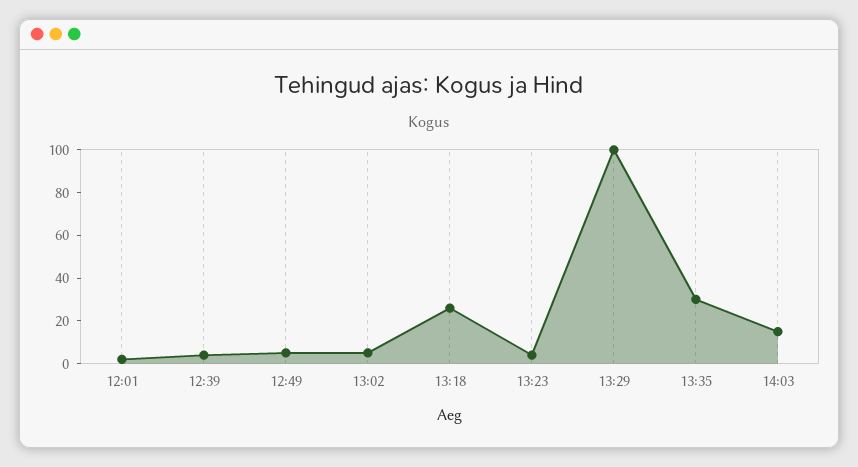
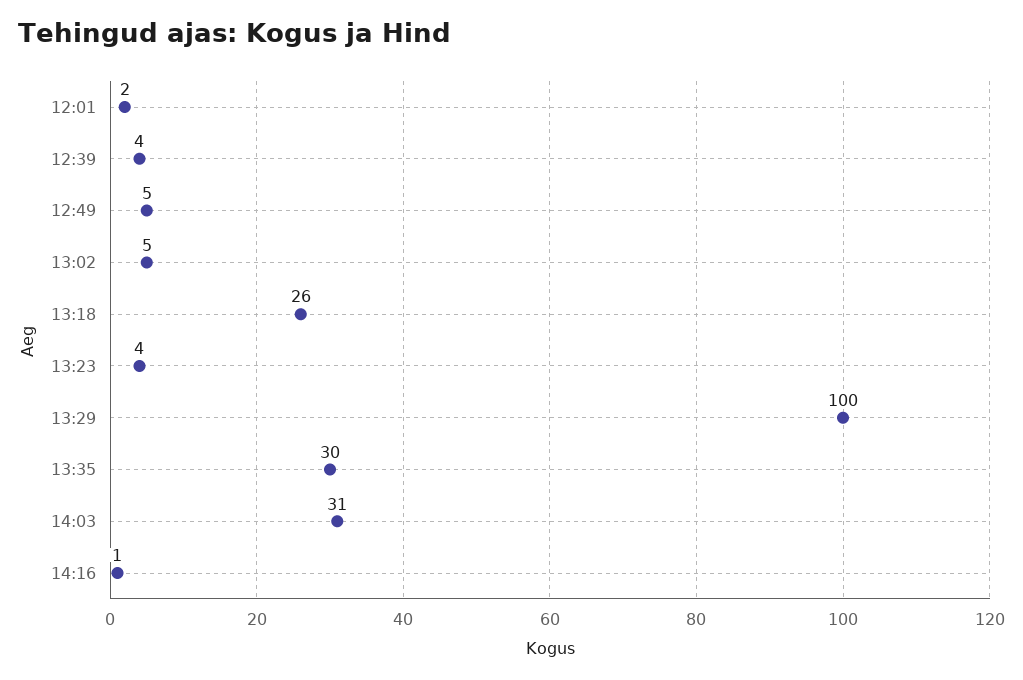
14:03: 15 -> 31
14:16: none -> 1

